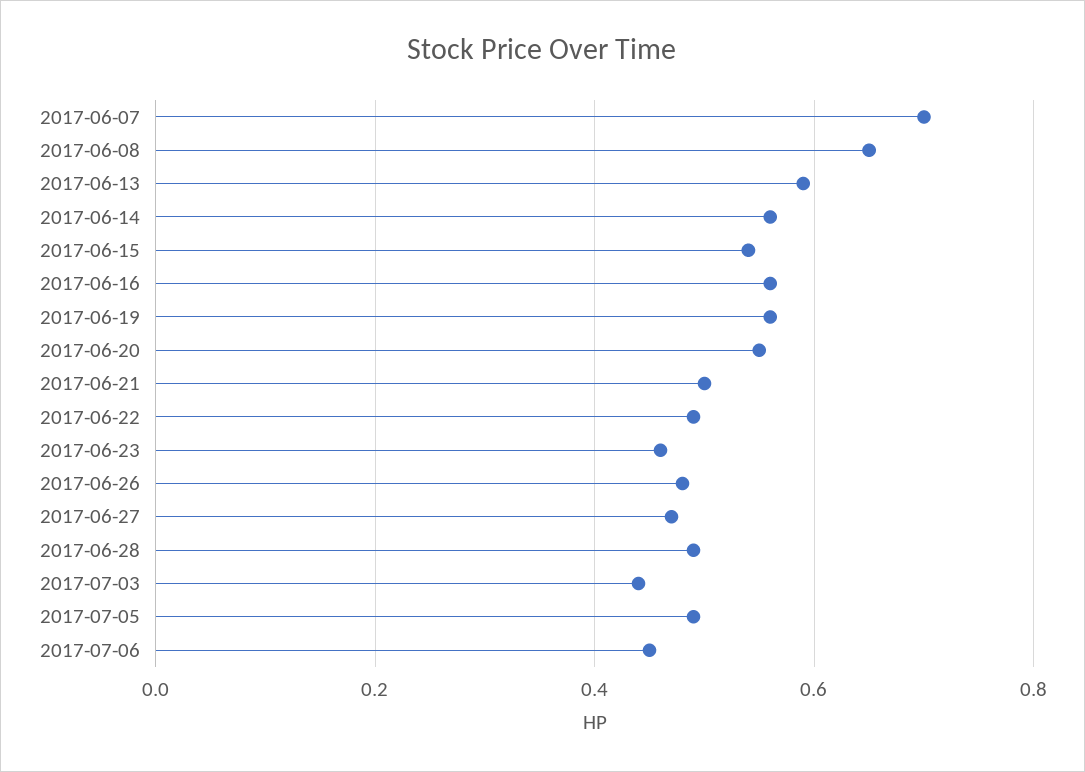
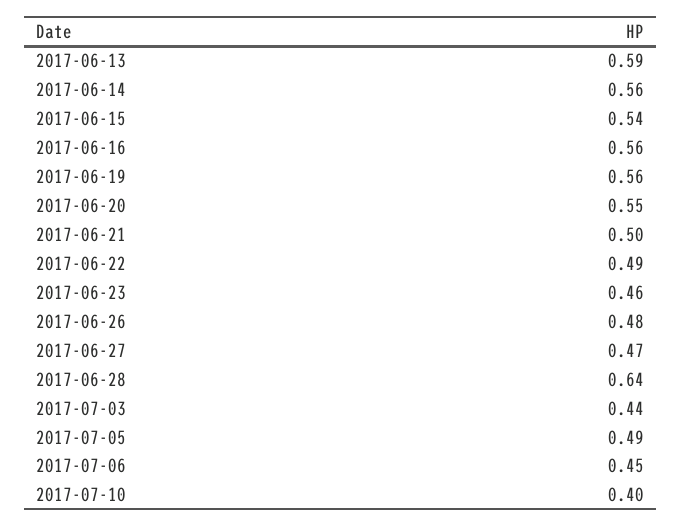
2017-06-07: 0.7 -> none
2017-06-08: 0.65 -> none
2017-06-28: 0.5 -> 0.64
2017-07-10: none -> 0.4

